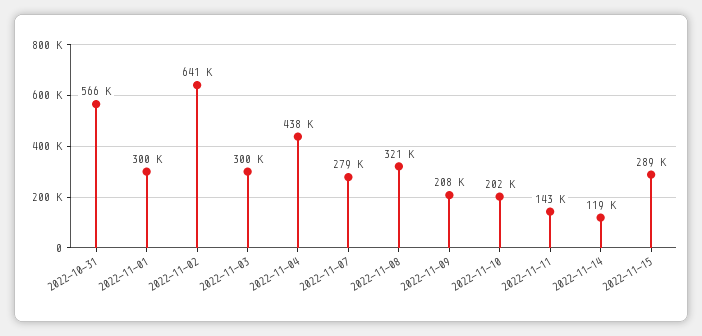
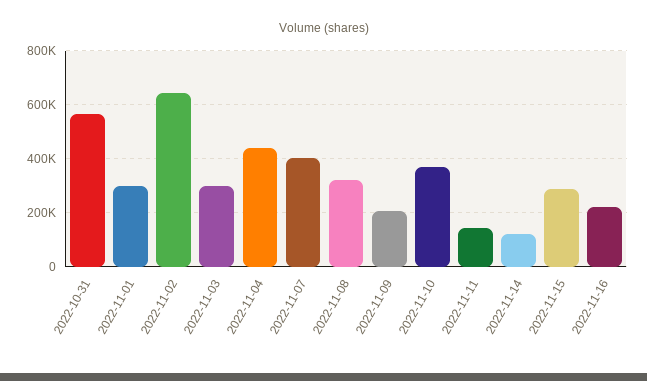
2022-11-07: 279000 -> 400000
2022-11-10: 202000 -> 375000
2022-11-16: none -> 225000

